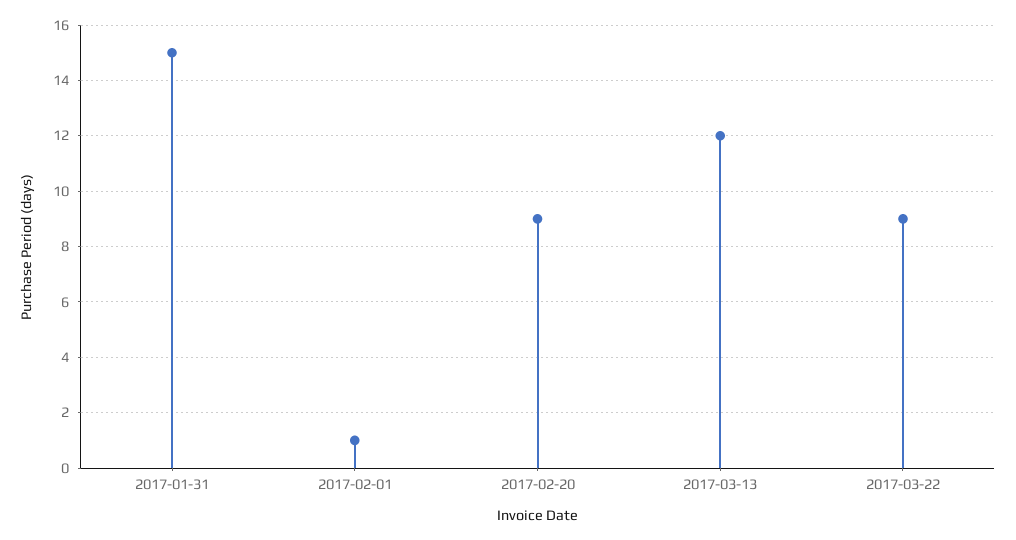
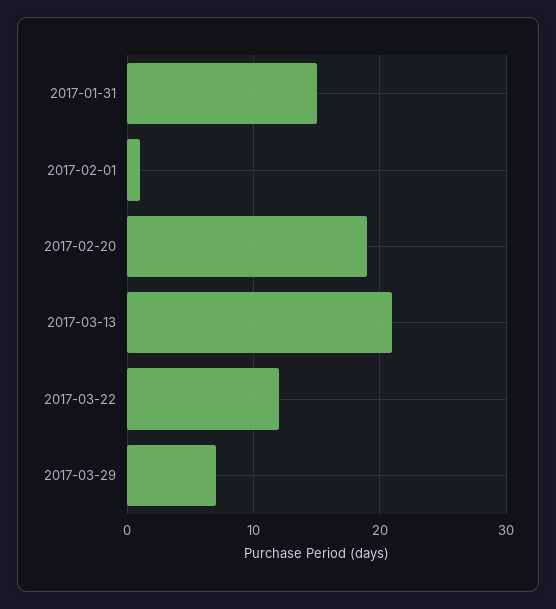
2017-02-20: 9 -> 19
2017-03-13: 12 -> 21
2017-03-22: 9 -> 12
2017-03-29: none -> 7

